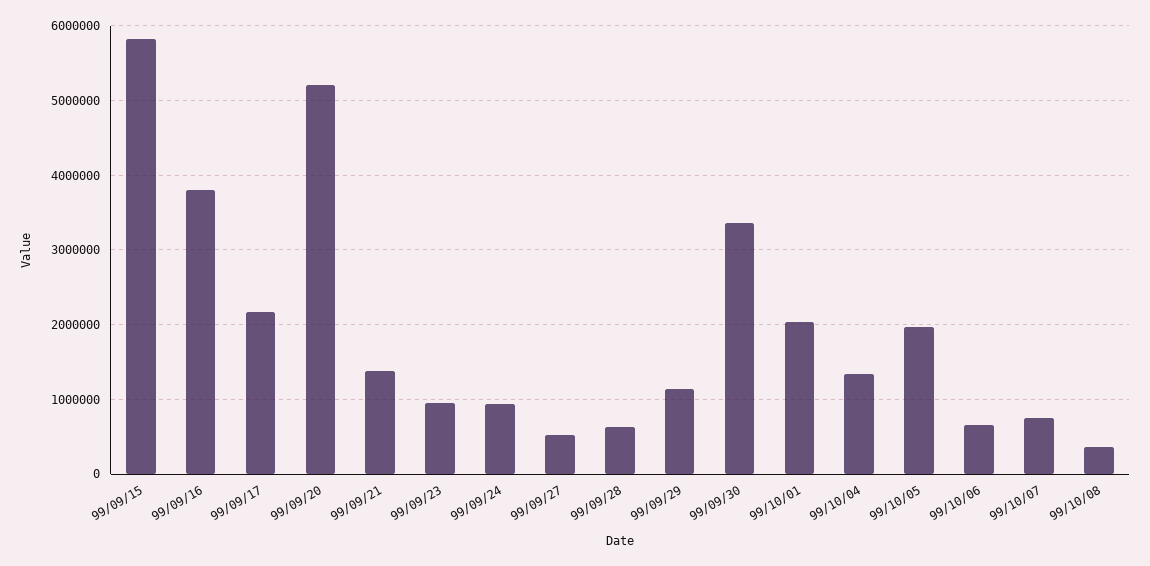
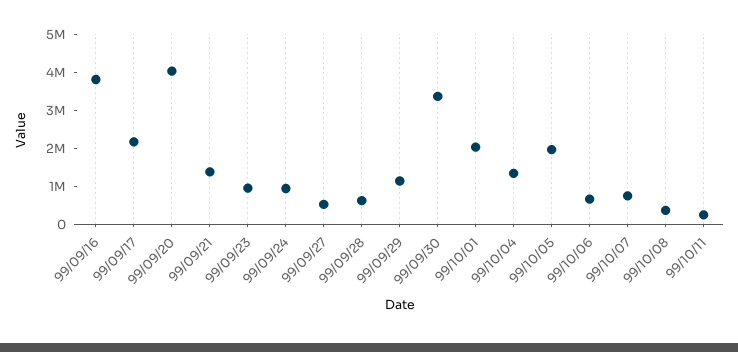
99/09/15: 5800000 -> none
99/09/20: 5200000 -> 4000000
99/10/11: none -> 250000

